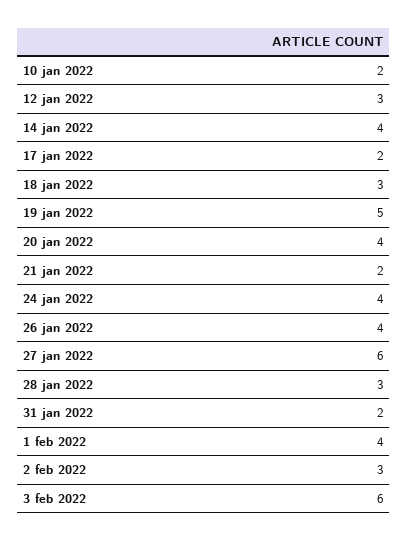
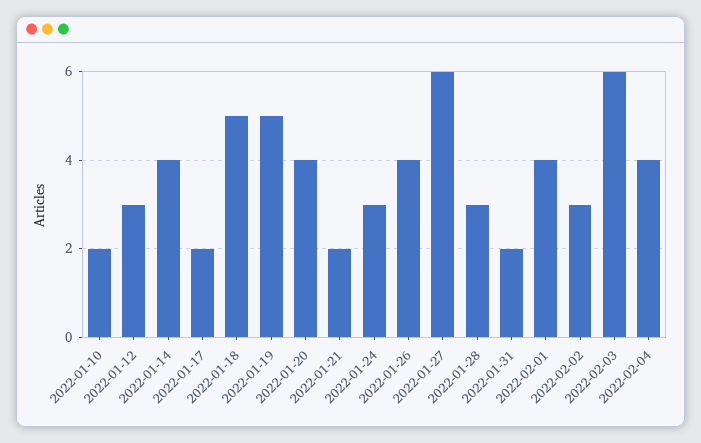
18 jan 2022: 3 -> 5
24 jan 2022: 4 -> 3
2022-02-04: none -> 4

